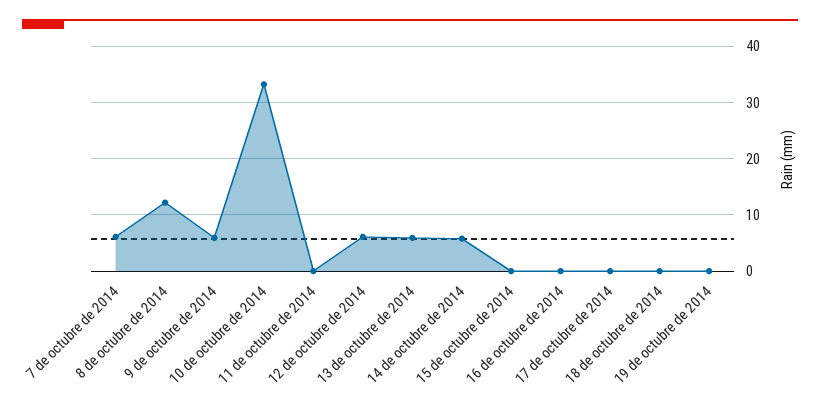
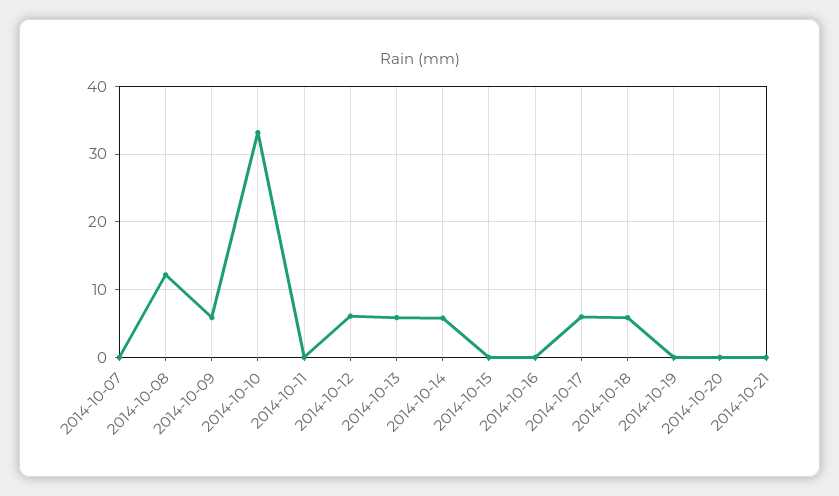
7 de octubre de 2014: 6 -> 0
17 de octubre de 2014: 0 -> 6
18 de octubre de 2014: 0 -> 6
2014-10-20: none -> 0
2014-10-21: none -> 0

